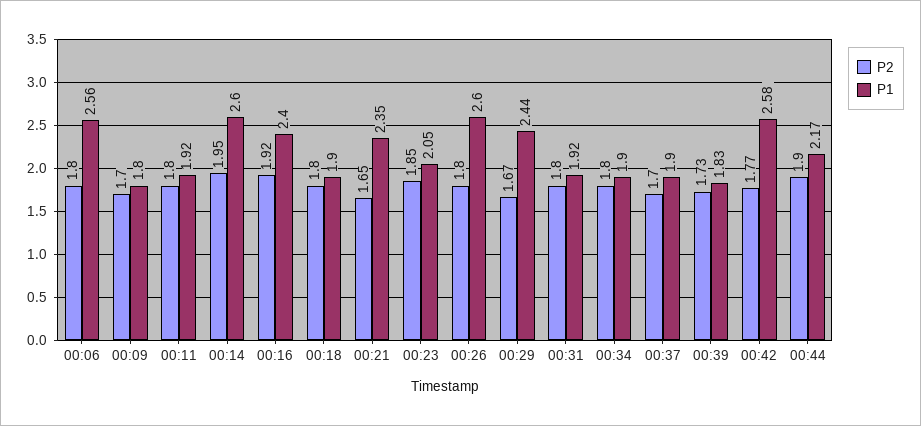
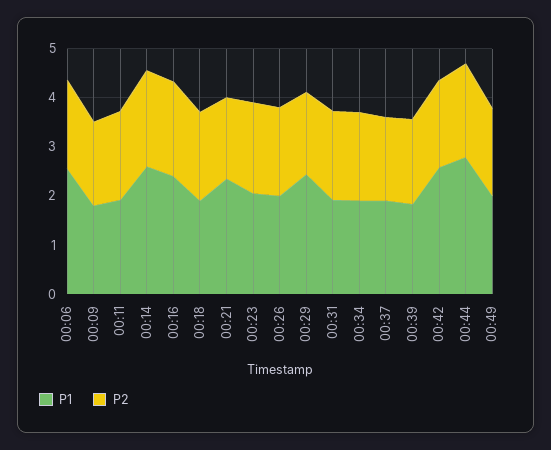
P1, 00:26: 2.6 -> 2
P1, 00:44: 2.17 -> 2.8
P1, 00:49: none -> 2
P2, 00:49: none -> 1.8

